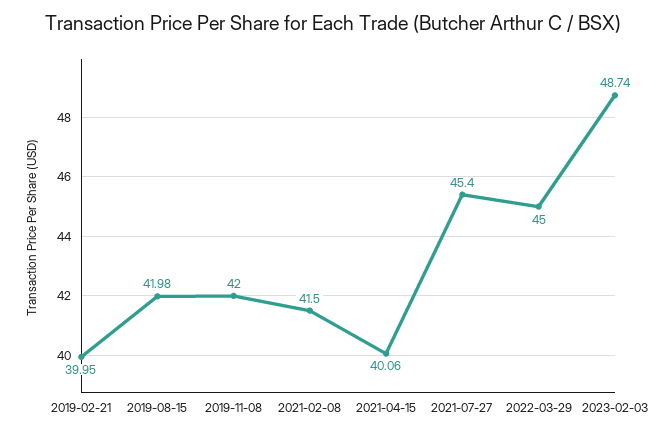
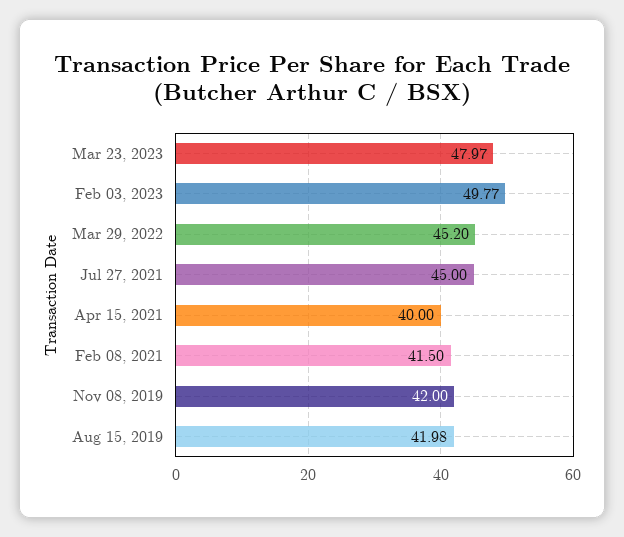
2019-02-21: 39.95 -> none
2021-04-15: 40.06 -> 40
2021-07-27: 45.4 -> 45
2022-03-29: 45 -> 45.2
2023-02-03: 48.74 -> 49.77
Mar 23, 2023: none -> 47.97

